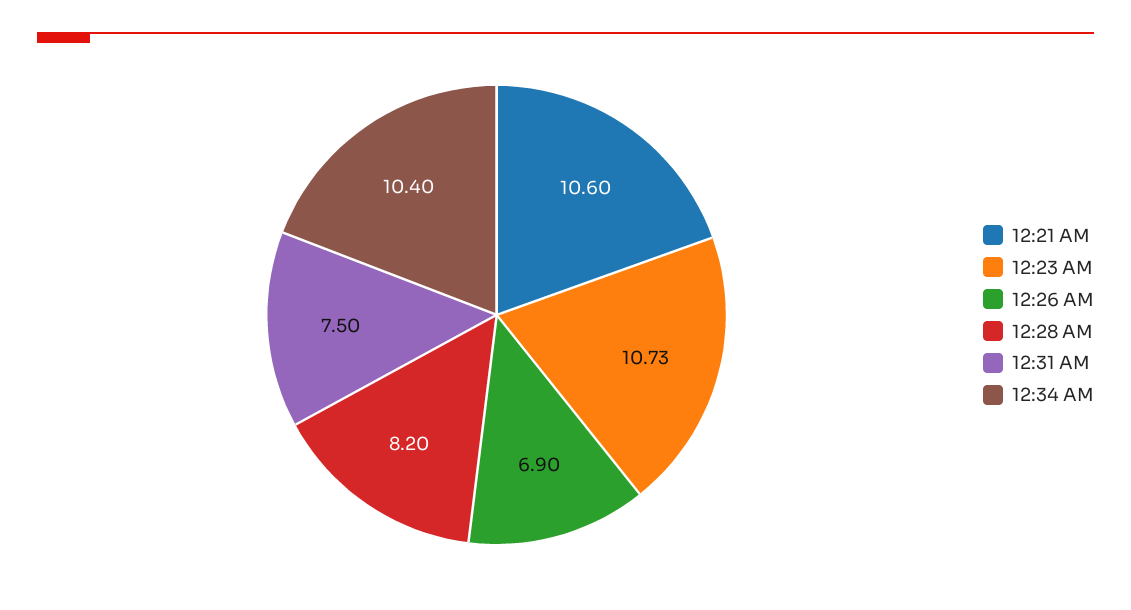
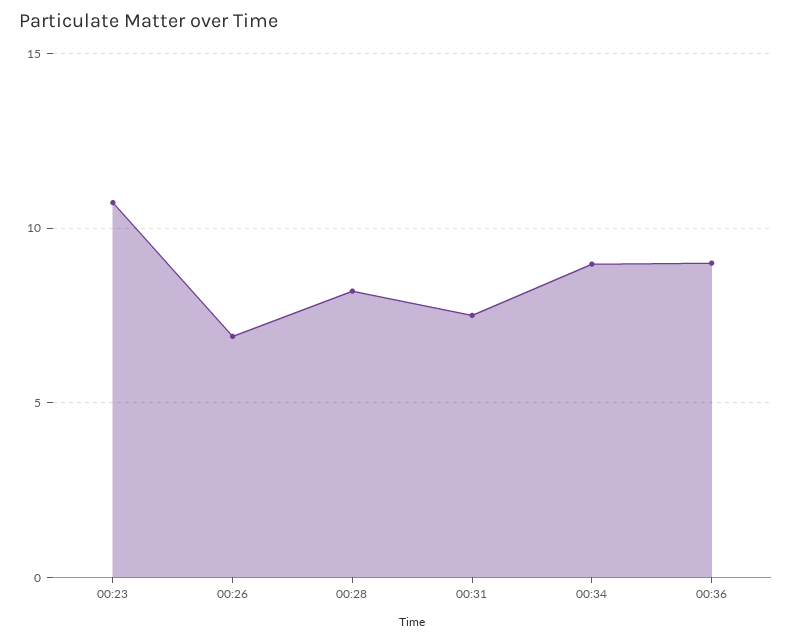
12:21 AM: 10.6 -> none
12:34 AM: 10.4 -> 9
00:36: none -> 9

